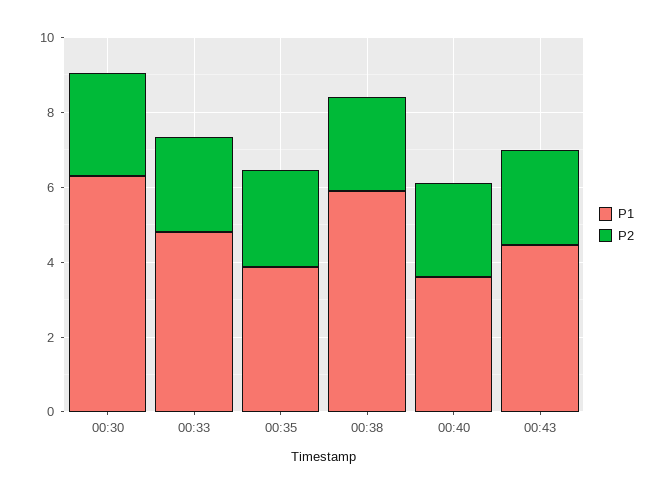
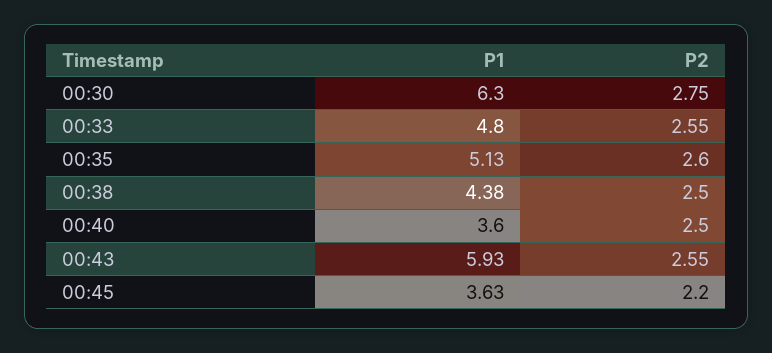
P1, 00:35: 4 -> 5.13
P1, 00:38: 6 -> 4.38
P1, 00:43: 4.5 -> 5.93
P1, 00:45: none -> 3.63
P2, 00:45: none -> 2.2

